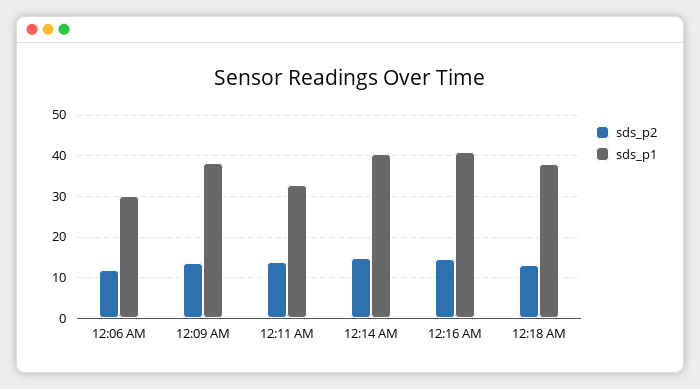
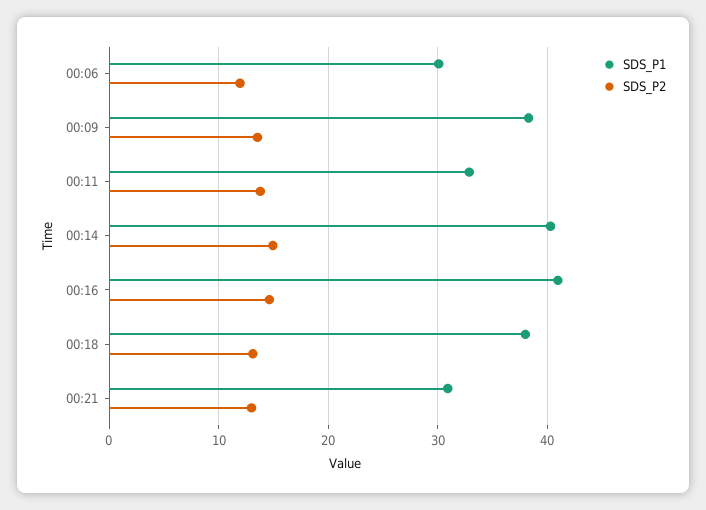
sds_p1, 00:21: none -> 31
sds_p2, 00:21: none -> 13

